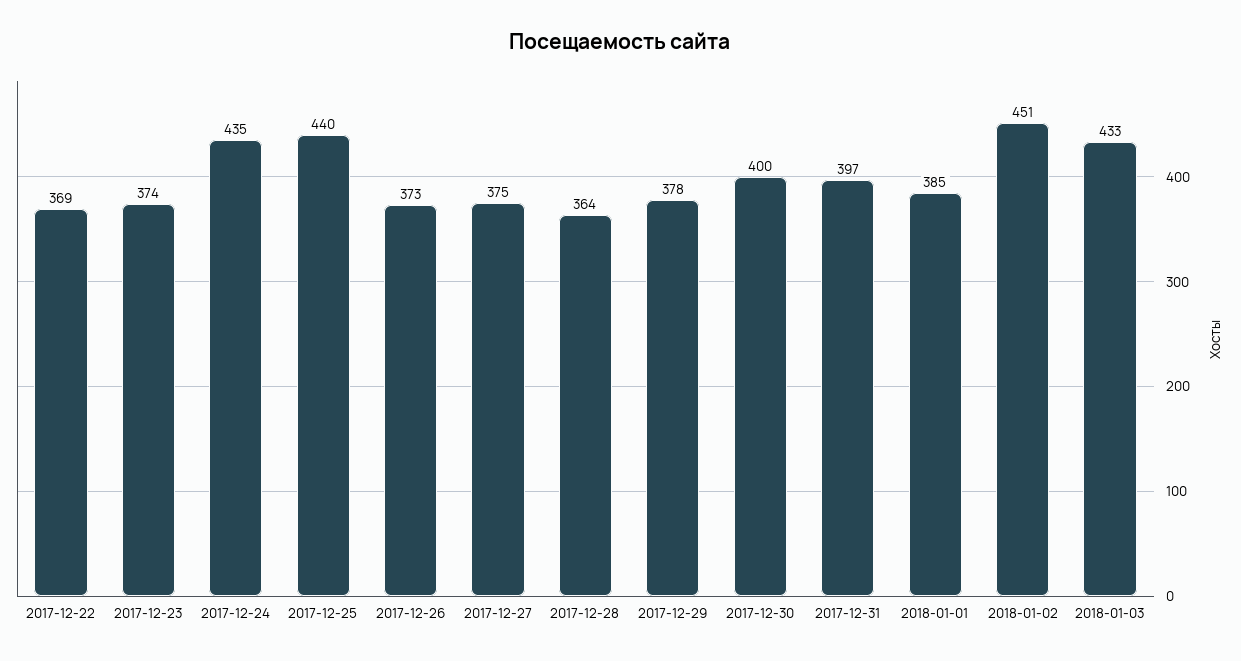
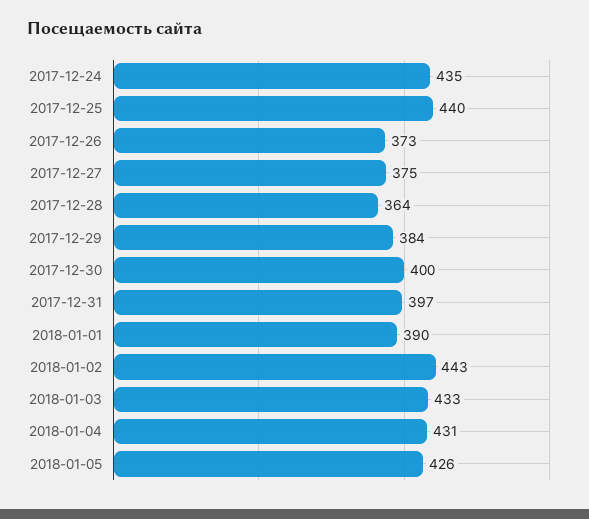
2017-12-22: 369 -> none
2017-12-23: 374 -> none
2017-12-29: 378 -> 384
2018-01-01: 385 -> 390
2018-01-02: 451 -> 443
2018-01-04: none -> 431
2018-01-05: none -> 426

